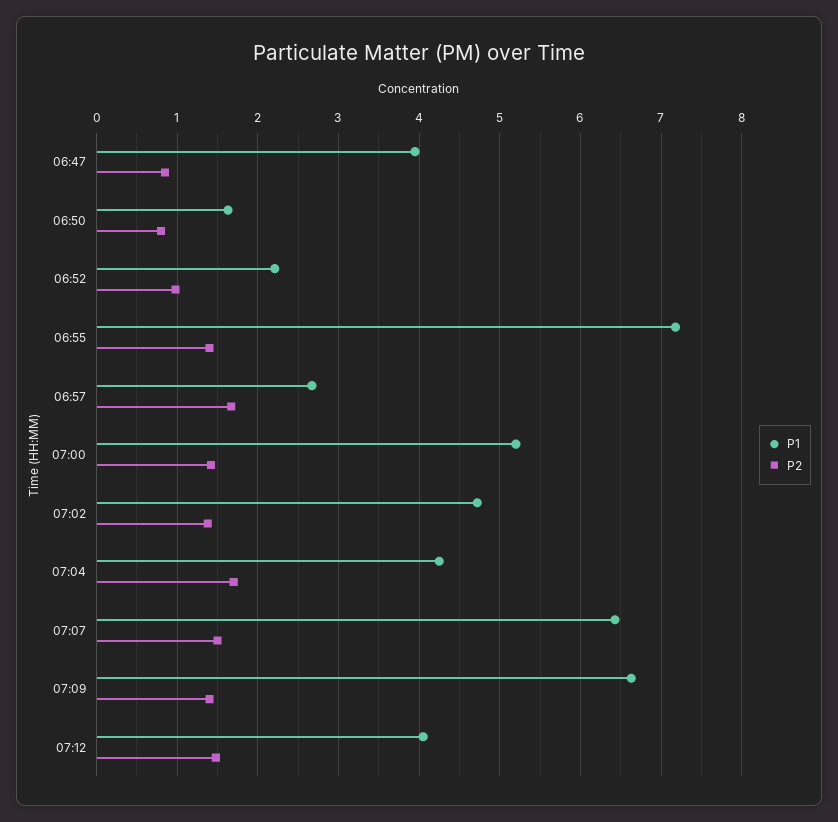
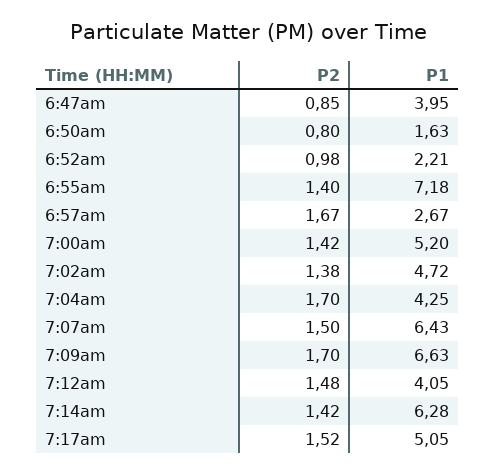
P2, 07:09: 1.4 -> 1.7
P2, 7:14am: none -> 1.42
P1, 7:14am: none -> 6.28
P2, 7:17am: none -> 1.52
P1, 7:17am: none -> 5.05

